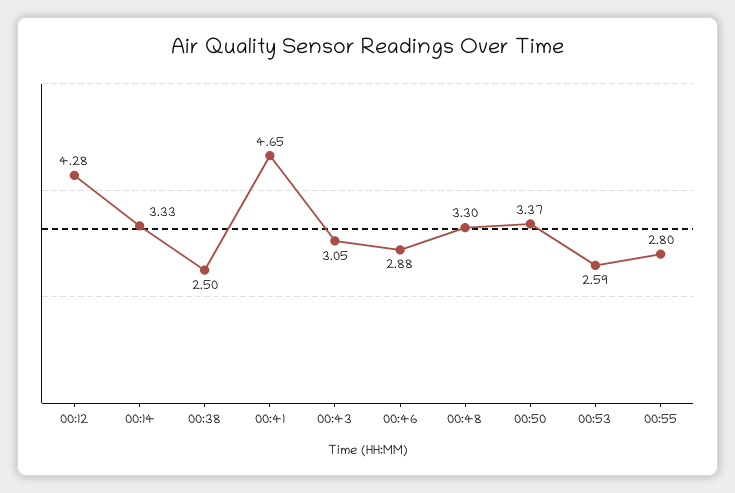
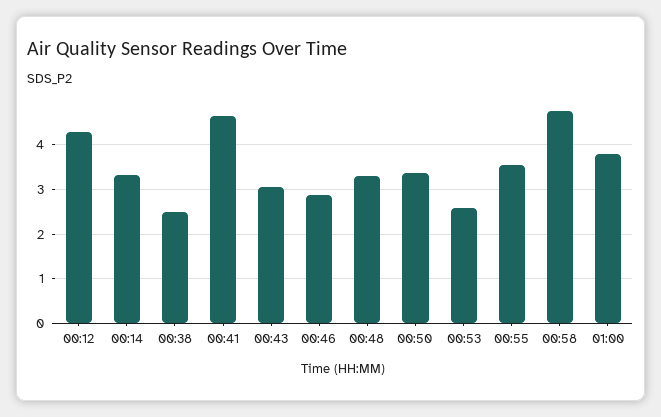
00:55: 2.8 -> 3.6
00:58: none -> 4.8
01:00: none -> 3.8

